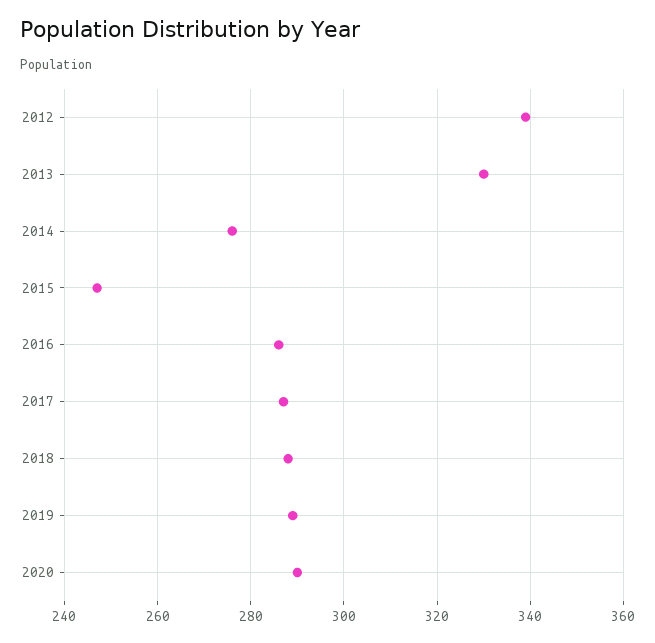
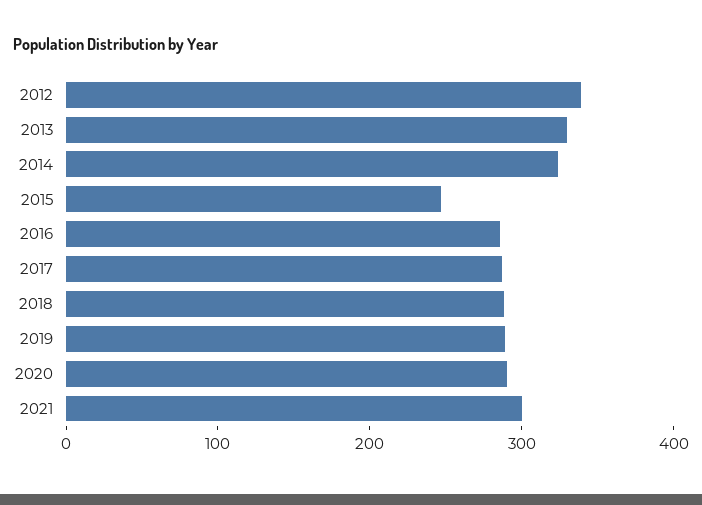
2014: 275 -> 320
2021: none -> 300

